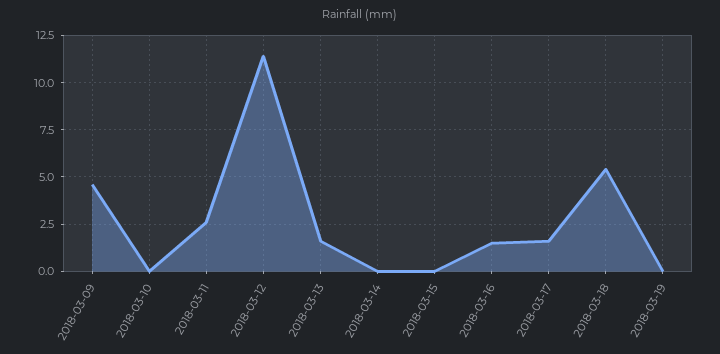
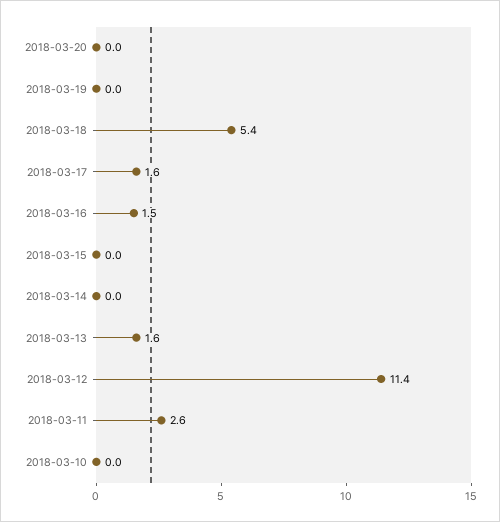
2018-03-09: 4.5 -> none
2018-03-20: none -> 0

